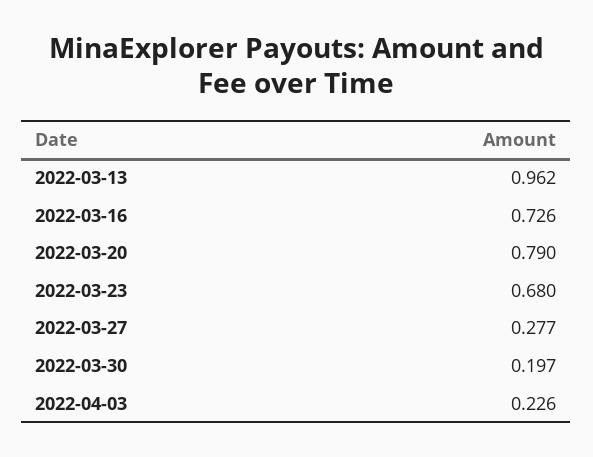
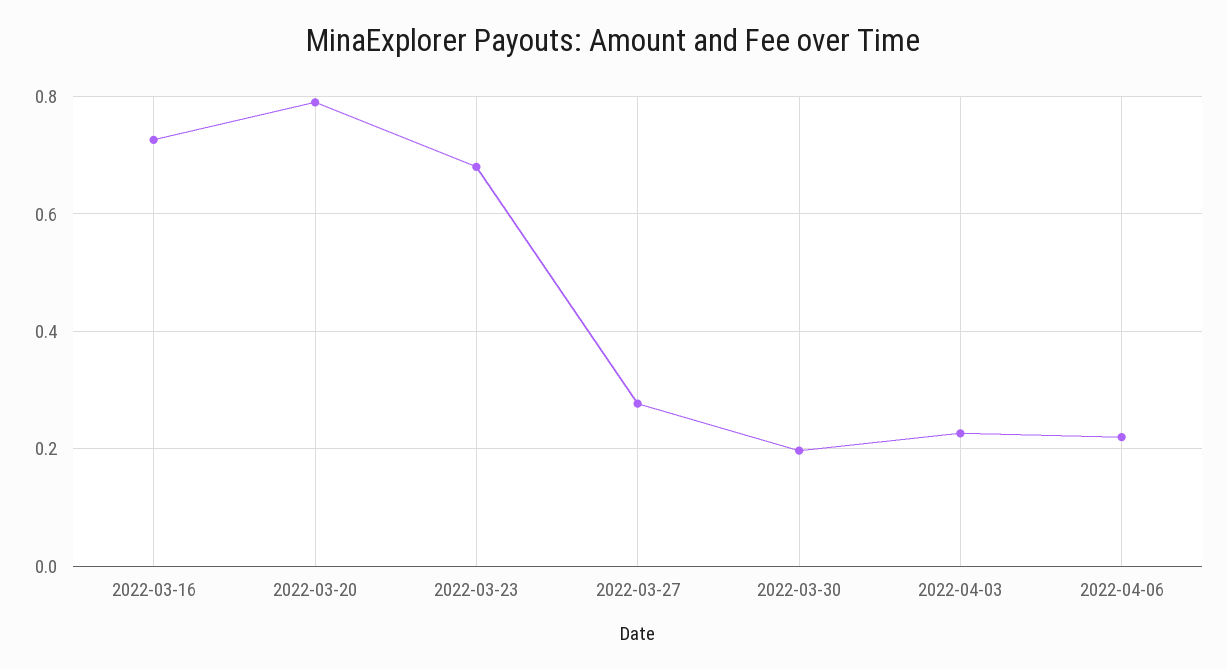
2022-03-13: 0.962 -> none
2022-04-06: none -> 0.22

